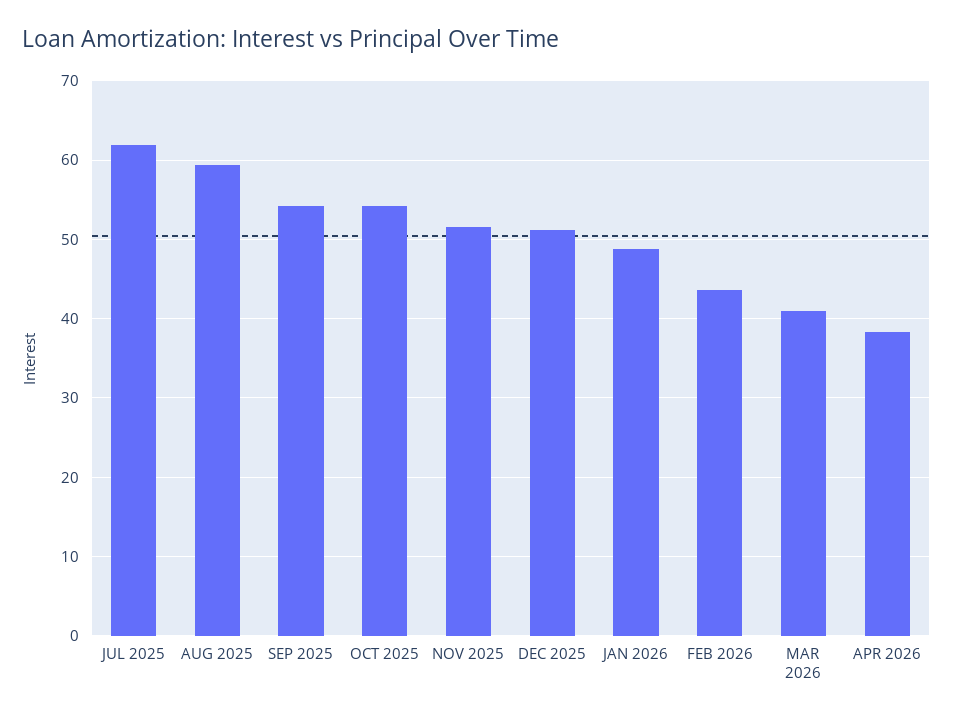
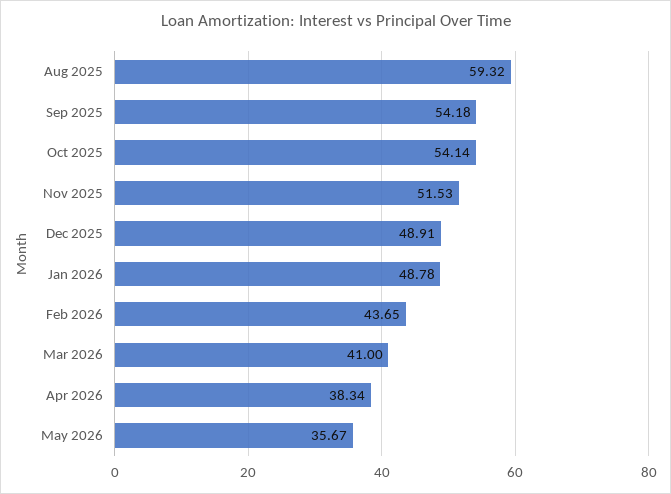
JUL 2025: 62 -> none
DEC 2025: 51 -> 48.91
May 2026: none -> 35.67

